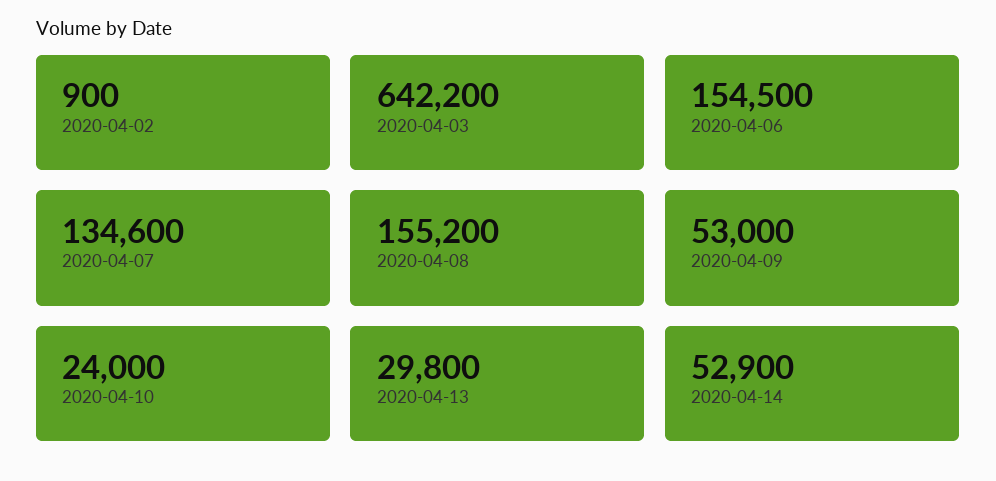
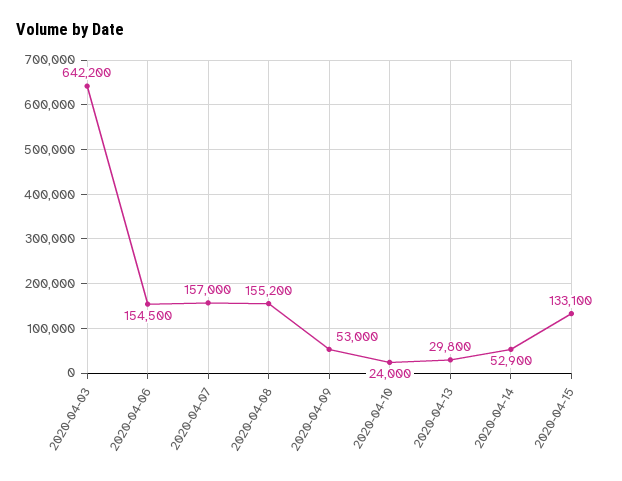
2020-04-02: 900 -> none
2020-04-07: 134600 -> 157000
2020-04-15: none -> 133100

